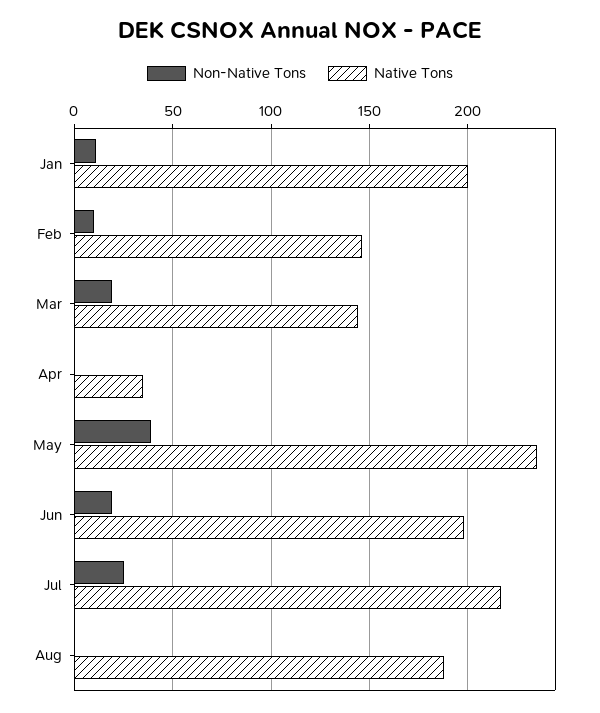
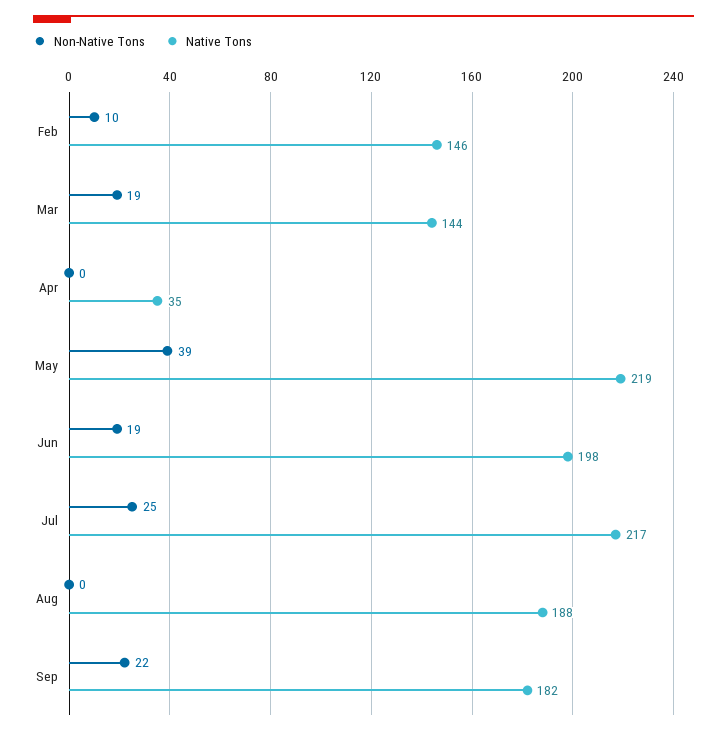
Non-Native Tons, Jan: 10 -> none
Native Tons, Jan: 200 -> none
Native Tons, May: 235 -> 219
Non-Native Tons, Sep: none -> 22
Native Tons, Sep: none -> 182

